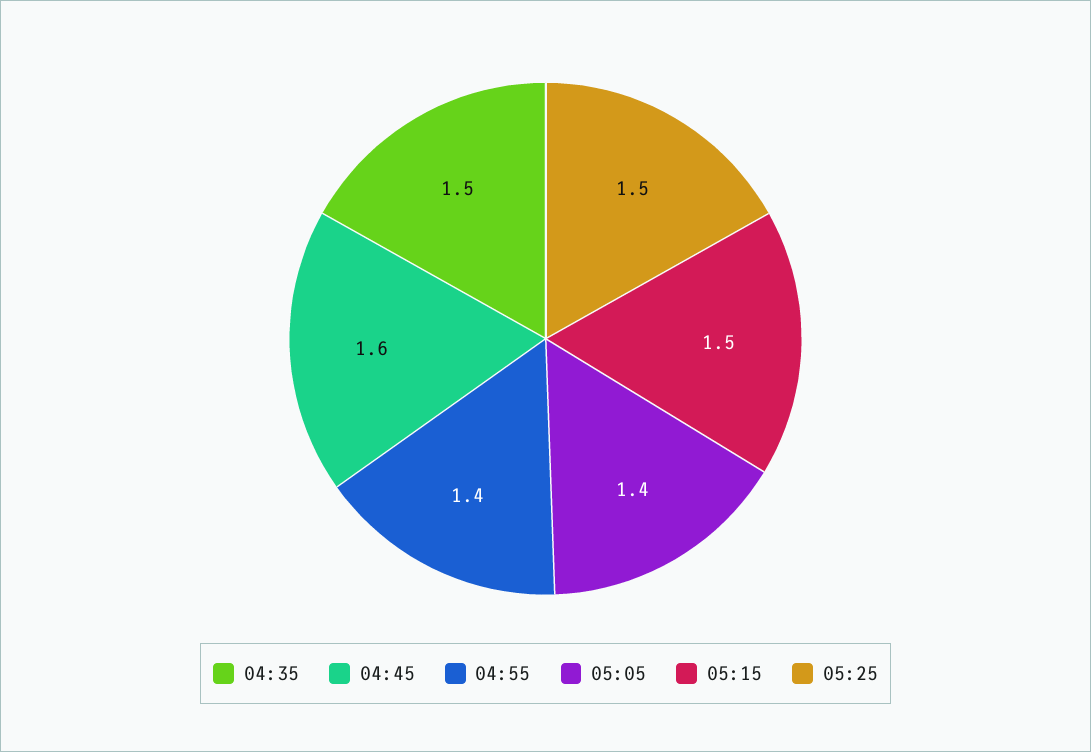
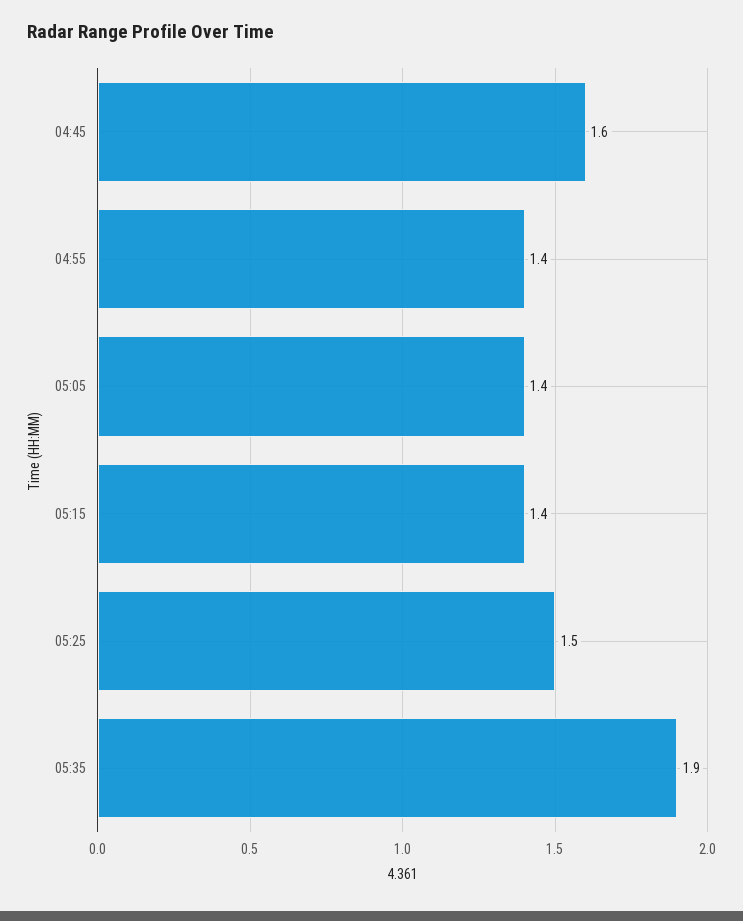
04:35: 1.5 -> none
05:15: 1.5 -> 1.4
05:35: none -> 1.9

